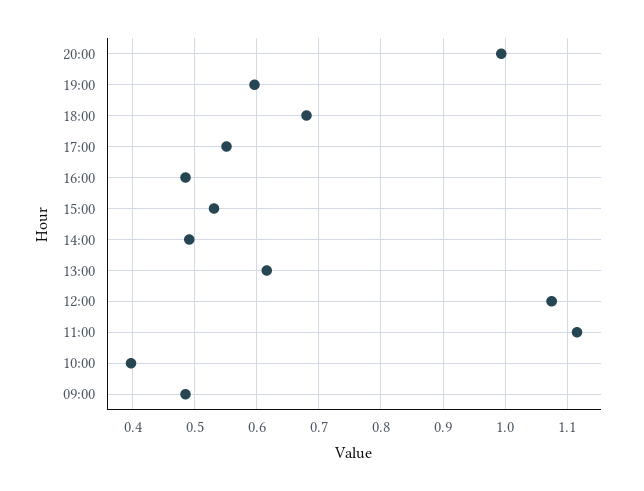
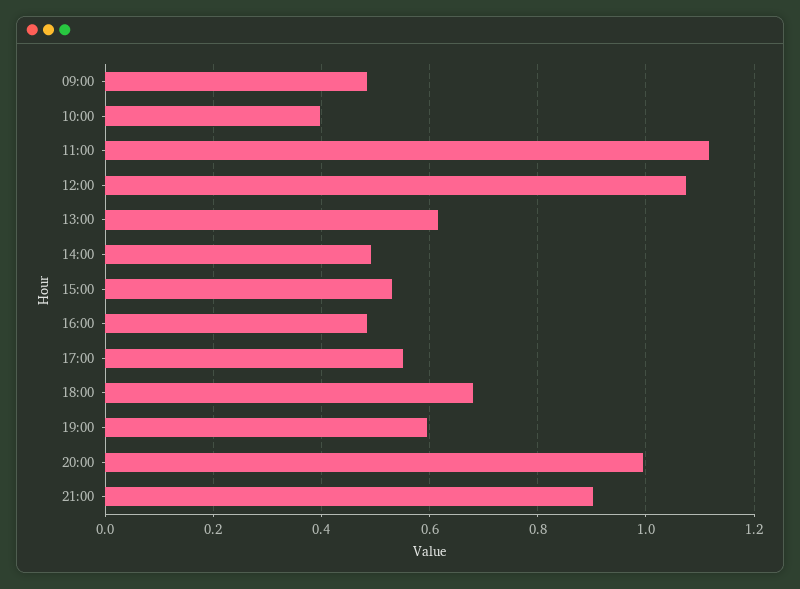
21:00: none -> 0.9

